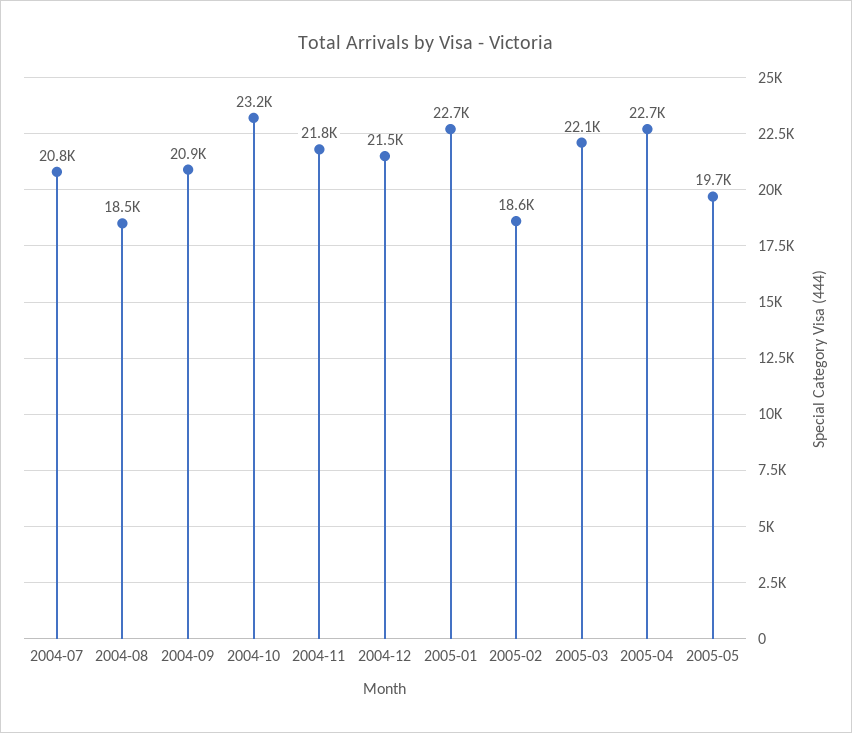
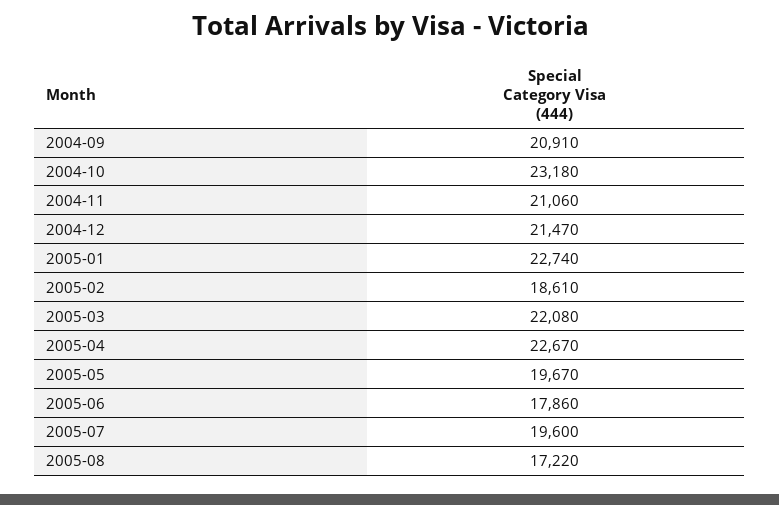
2004-07: 20800 -> none
2004-08: 18500 -> none
2004-11: 21800 -> 21060
2005-06: none -> 17860
2005-07: none -> 19600
2005-08: none -> 17220

